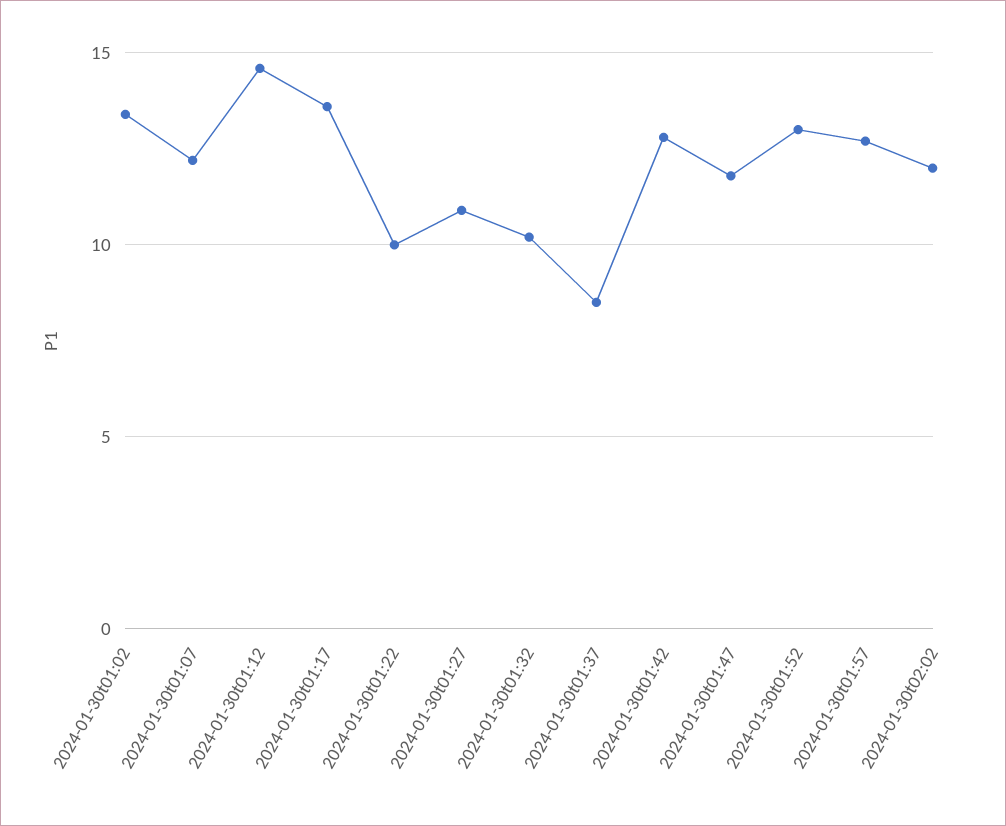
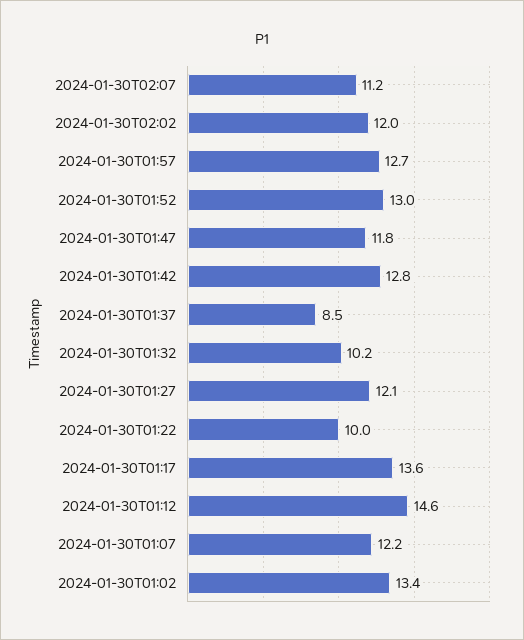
2024-01-30t01:27: 11 -> 12.1
2024-01-30T02:07: none -> 11.2

